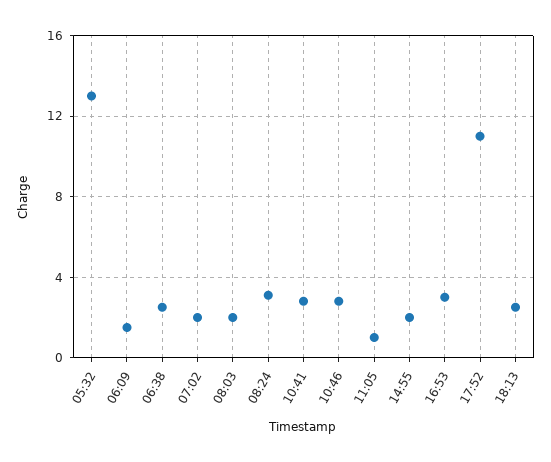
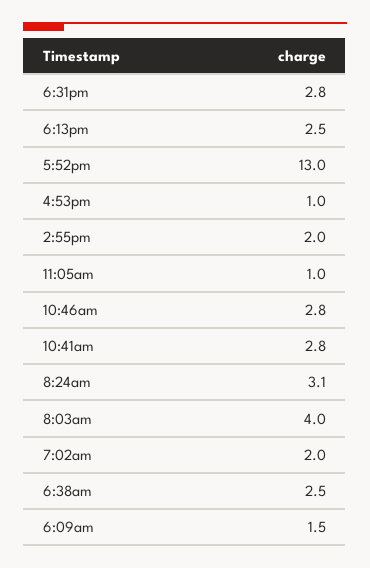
05:32: 13 -> none
08:03: 2 -> 4
16:53: 3 -> 1
17:52: 11 -> 13
6:31pm: none -> 2.8

